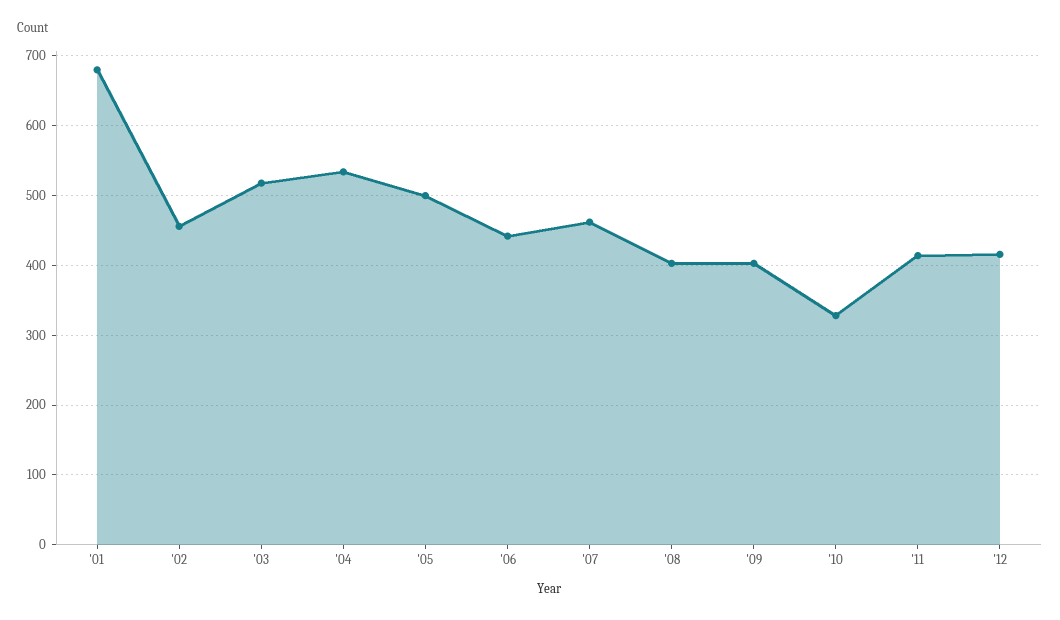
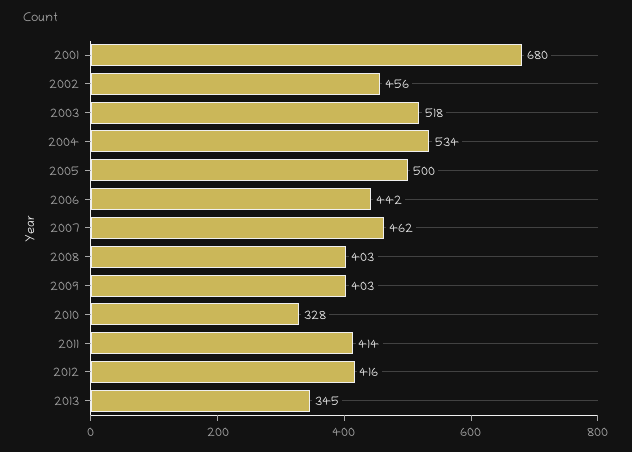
2013: none -> 345

